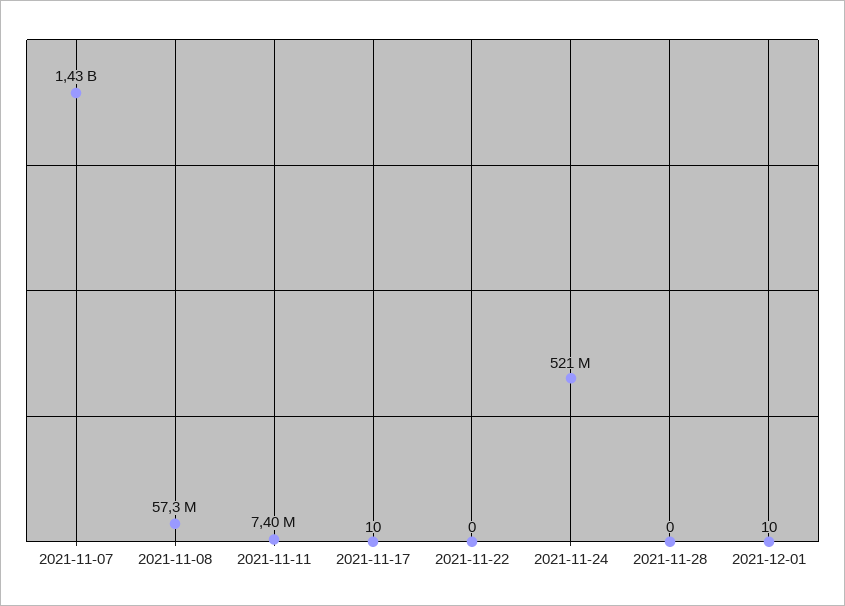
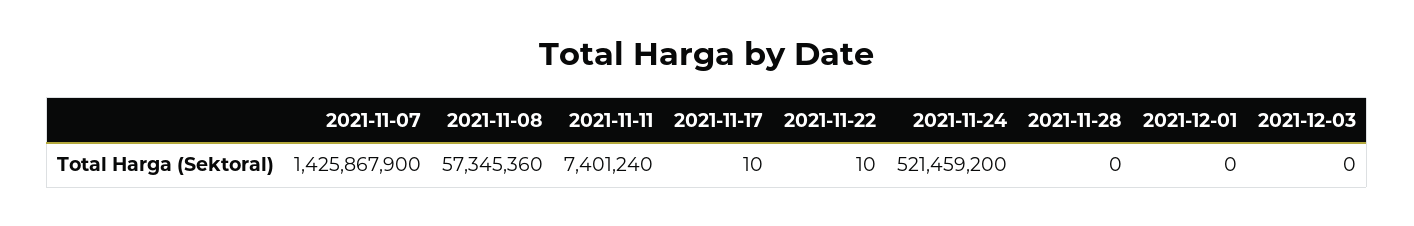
2021-11-22: 0 -> 10
2021-12-01: 10 -> 0
2021-12-03: none -> 0

